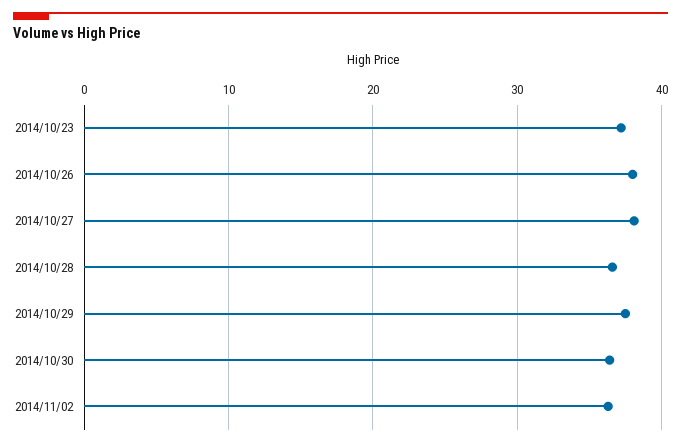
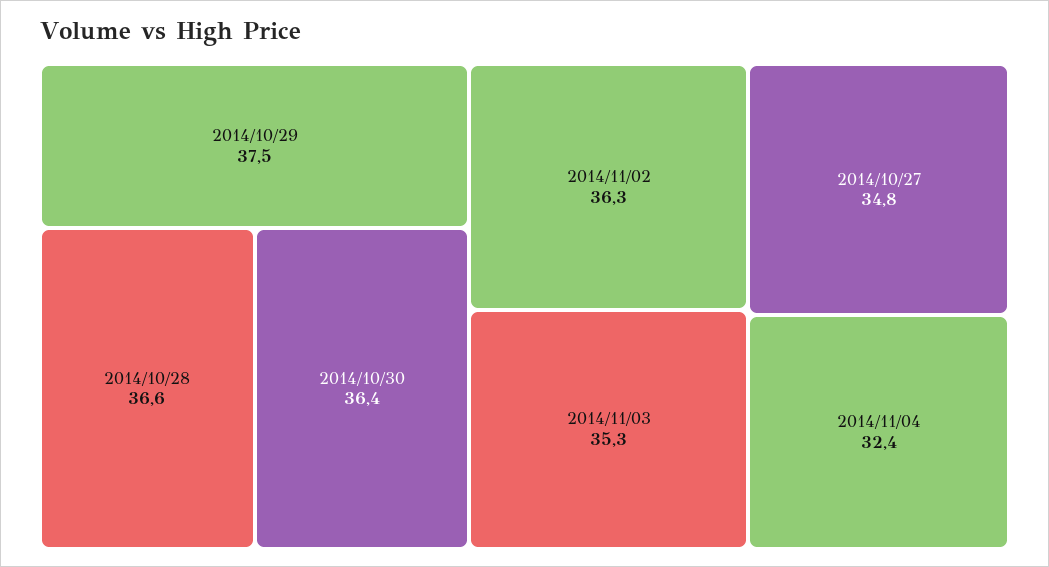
2014/10/23: 37 -> none
2014/10/26: 38 -> none
2014/10/27: 38 -> 34.8
2014/11/03: none -> 35.3
2014/11/04: none -> 32.4

